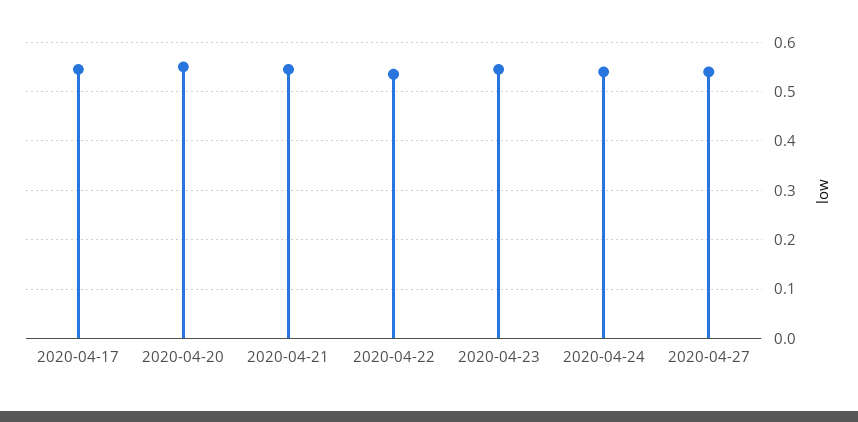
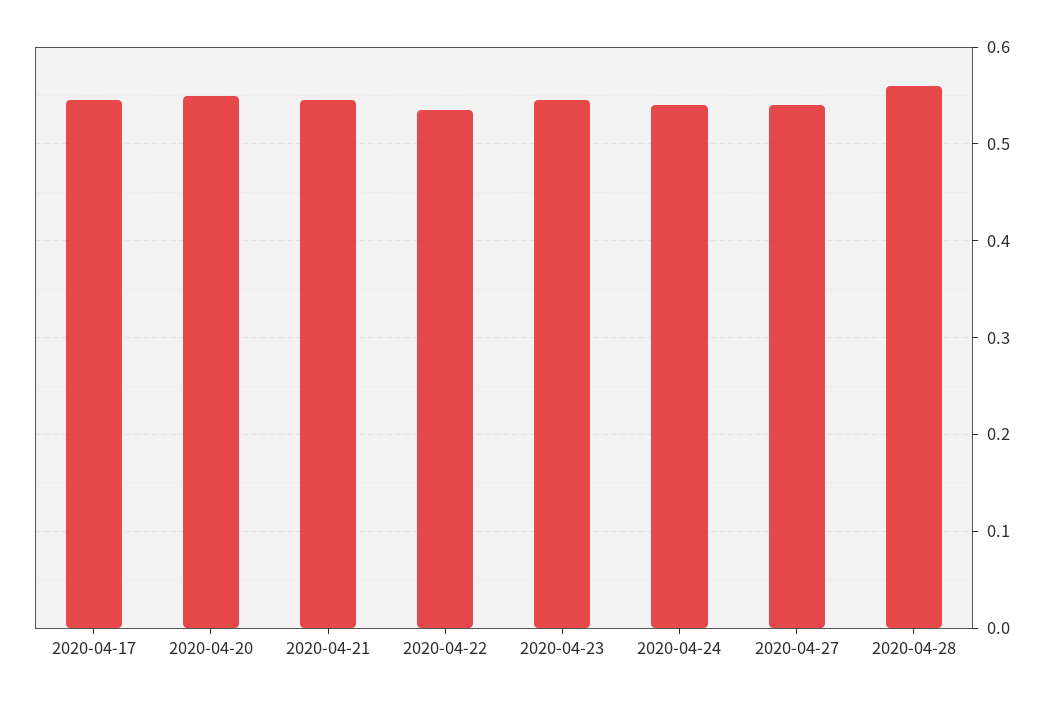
2020-04-28: none -> 0.56

